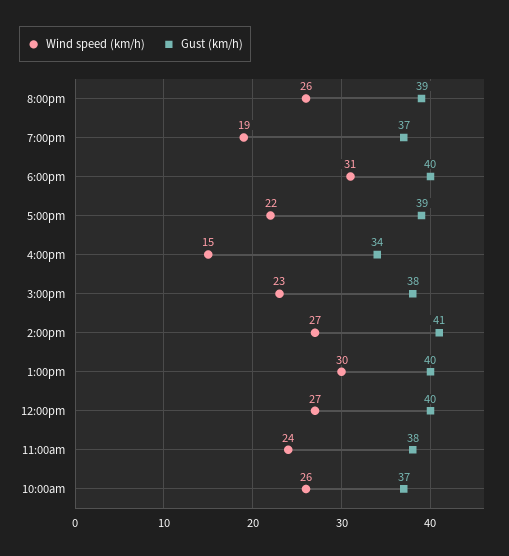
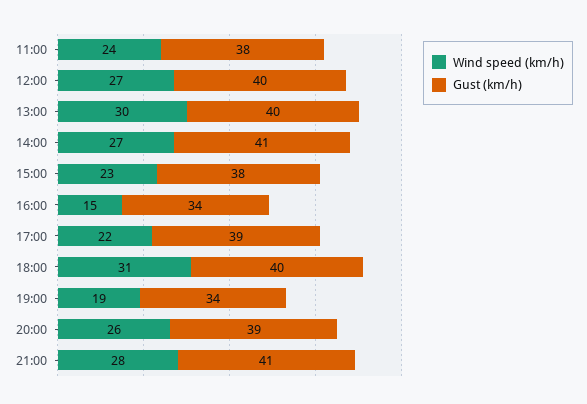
Gust (km/h), 7:00pm: 37 -> 34
Wind speed (km/h), 10:00am: 26 -> none
Gust (km/h), 10:00am: 37 -> none
Wind speed (km/h), 21:00: none -> 28
Gust (km/h), 21:00: none -> 41

